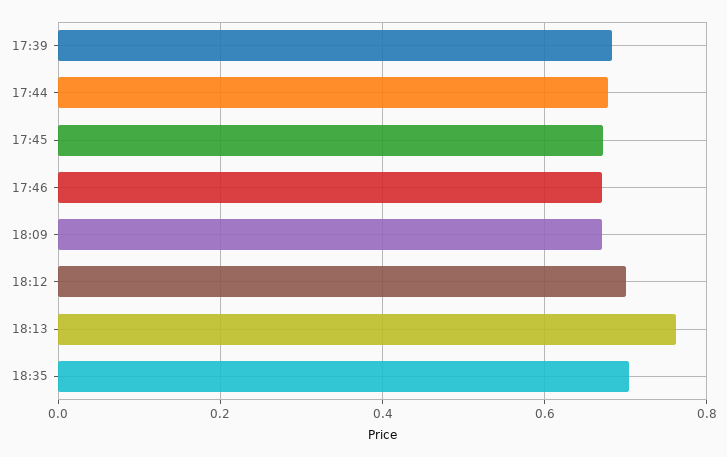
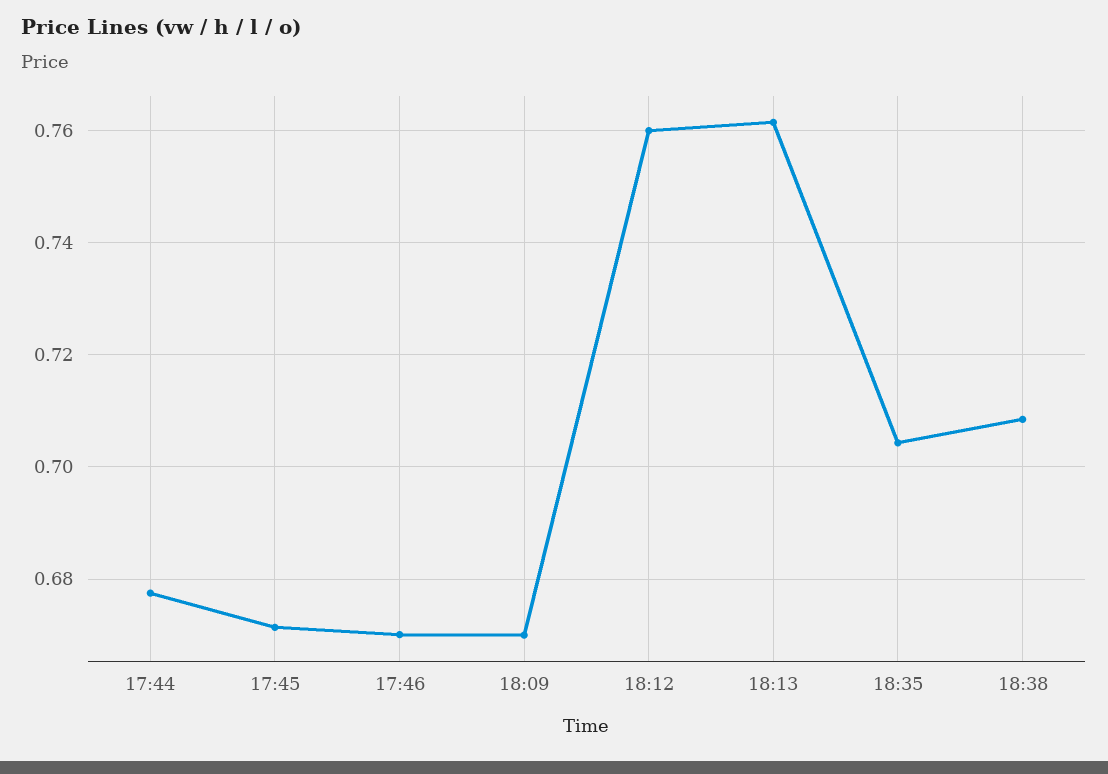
17:39: 0.68 -> none
18:12: 0.7 -> 0.76
18:38: none -> 0.708

